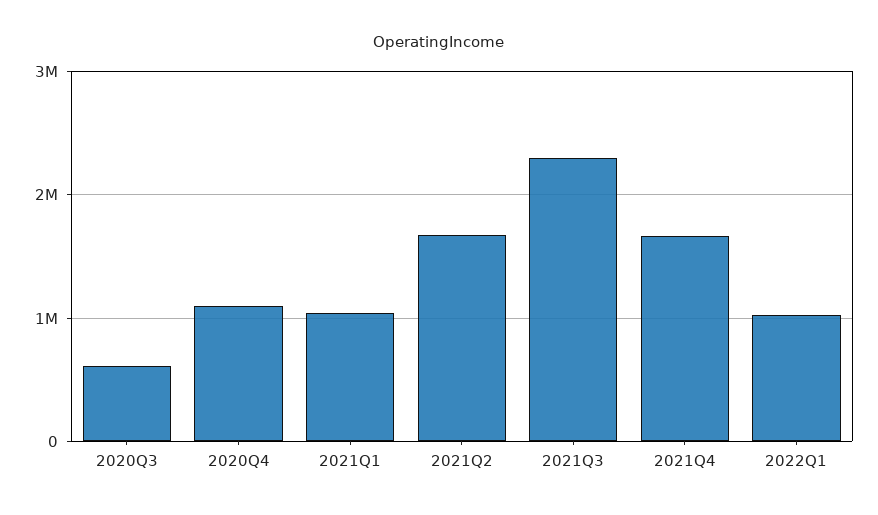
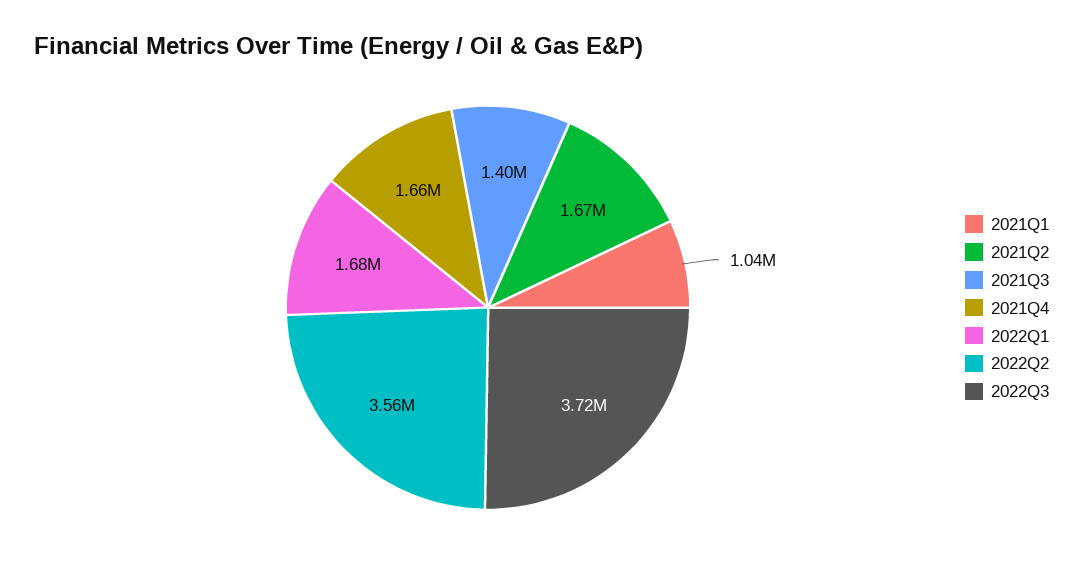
2020Q3: 600000 -> none
2020Q4: 1100000 -> none
2021Q3: 2300000 -> 1400000
2022Q1: 1000000 -> 1680000
2022Q2: none -> 3560000
2022Q3: none -> 3720000

